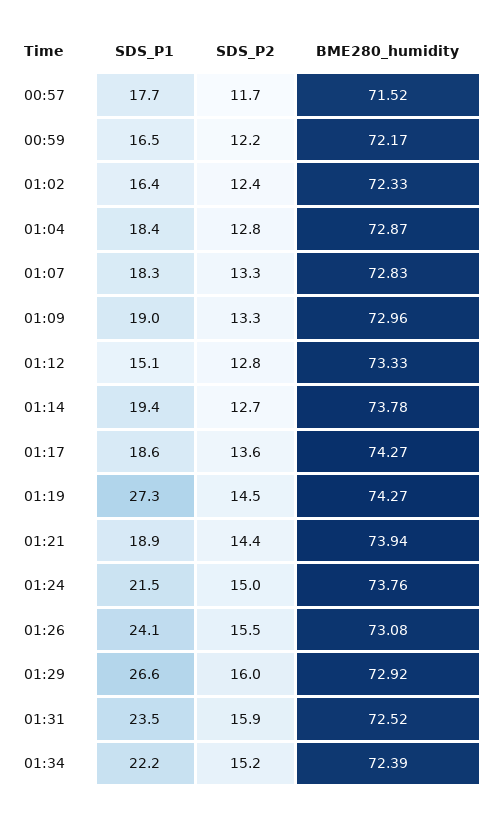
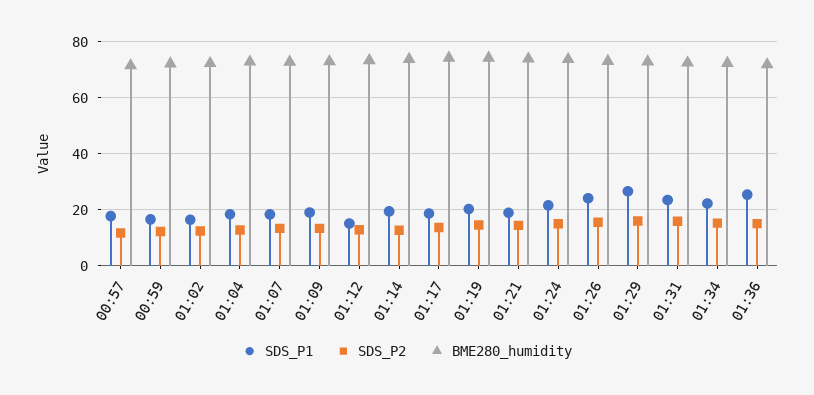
SDS_P1, 01:19: 27.3 -> 20
SDS_P1, 01:36: none -> 25
SDS_P2, 01:36: none -> 15
BME280_humidity, 01:36: none -> 72.5

